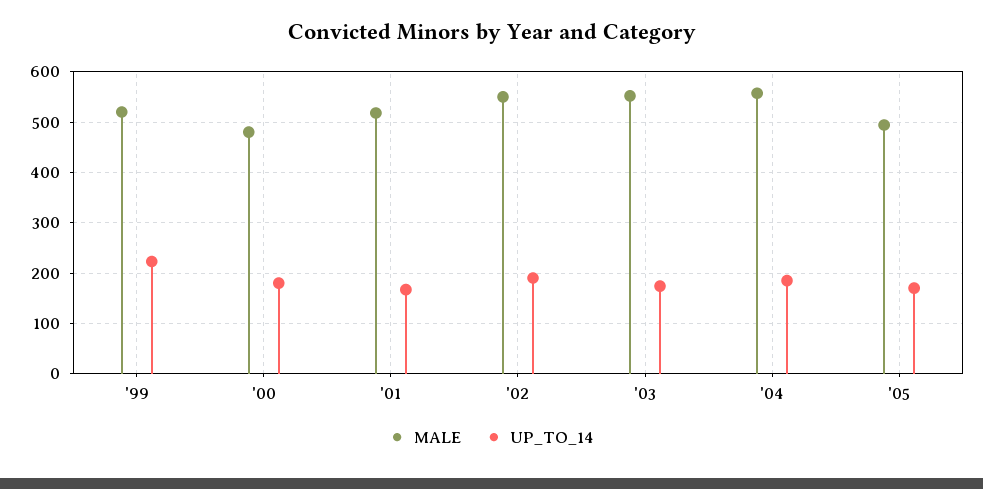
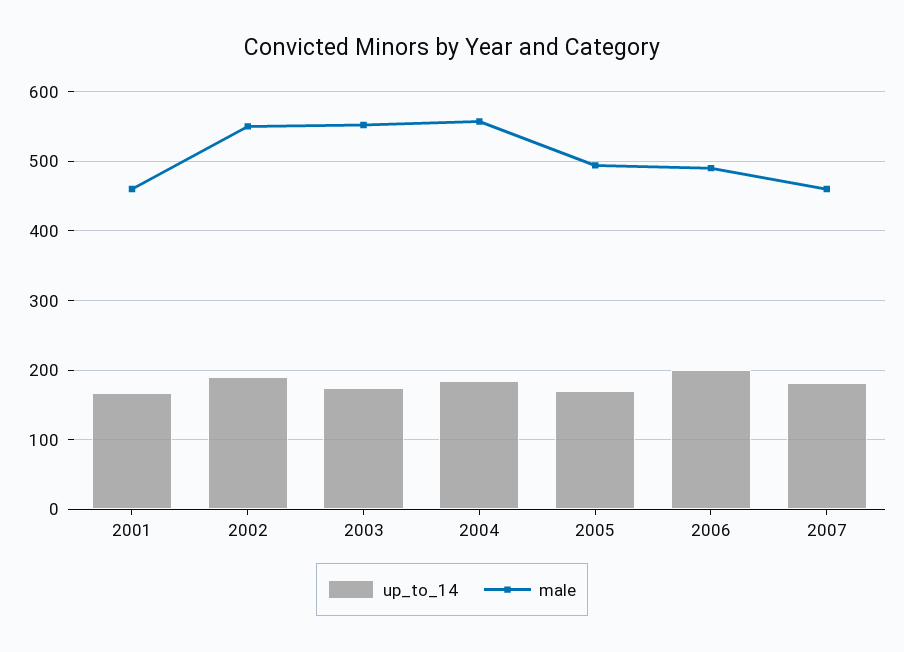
MALE, '99: 520 -> none
UP_TO_14, '99: 220 -> none
MALE, '00: 480 -> none
UP_TO_14, '00: 180 -> none
MALE, '01: 520 -> 460
UP_TO_14, 2006: none -> 200
MALE, 2006: none -> 490
UP_TO_14, 2007: none -> 180
MALE, 2007: none -> 460

